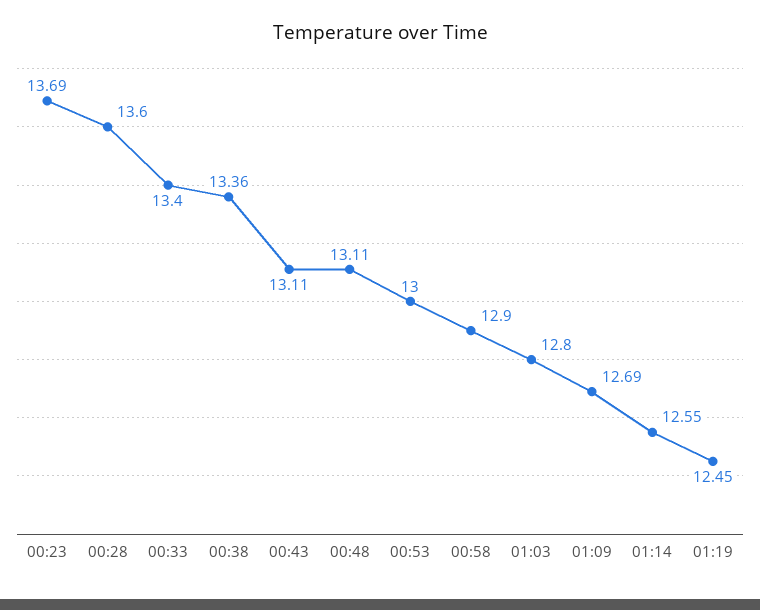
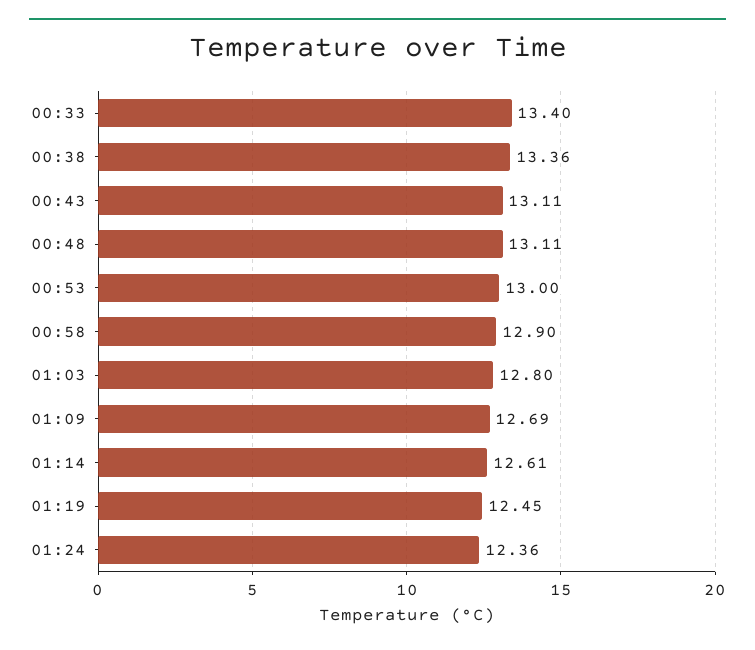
00:23: 13.69 -> none
00:28: 13.6 -> none
01:14: 12.55 -> 12.61
01:24: none -> 12.36

